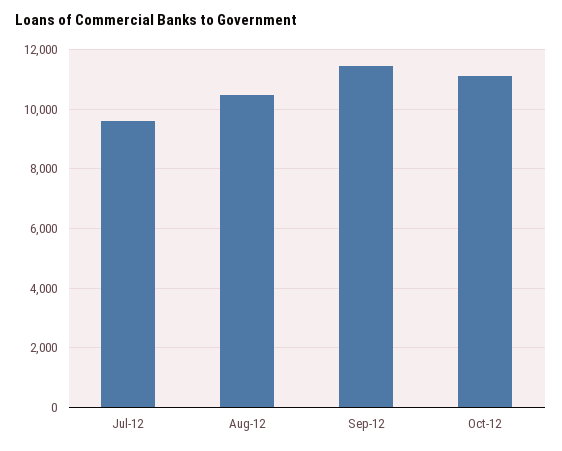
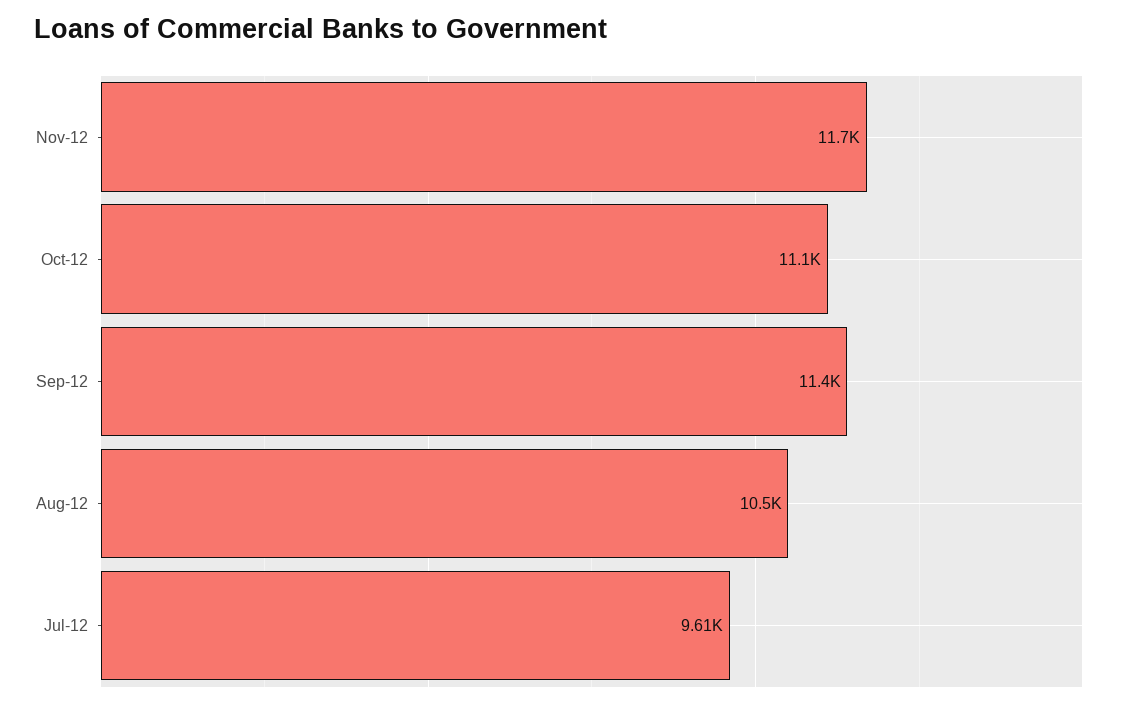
Nov-12: none -> 11700

